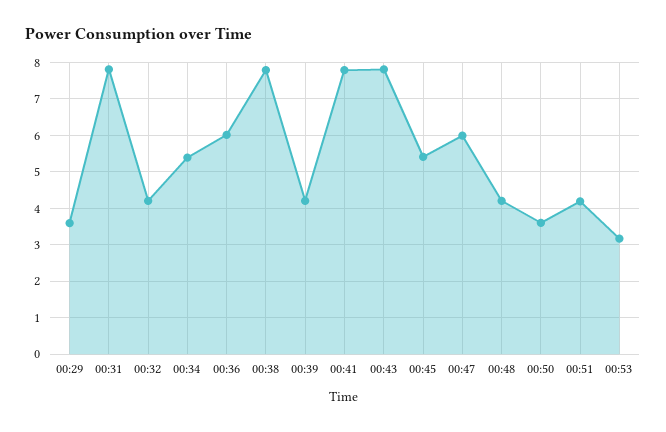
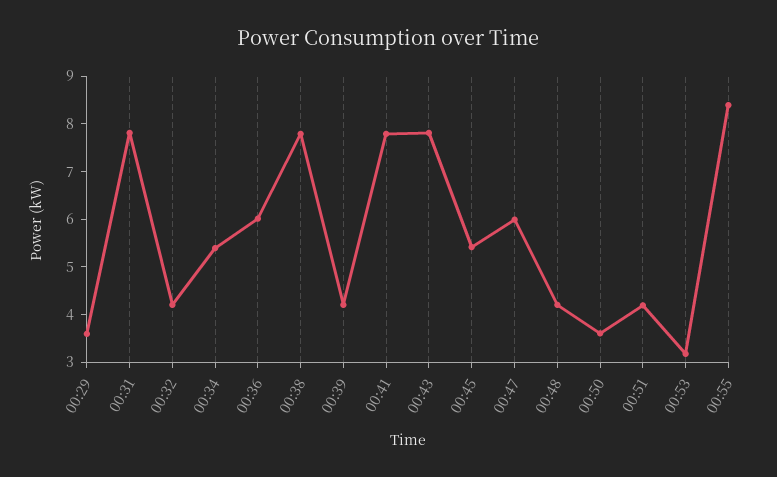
00:55: none -> 8.4

